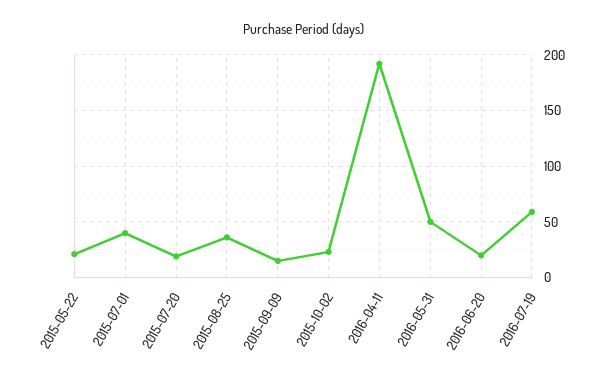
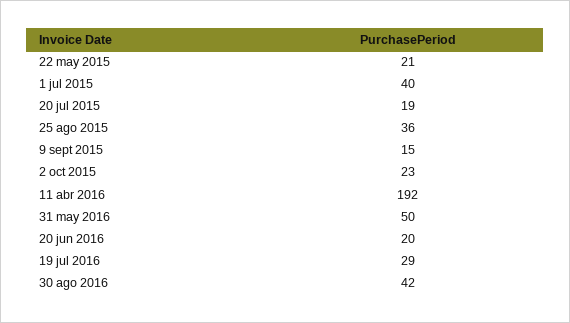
2016-07-19: 60 -> 29
30 ago 2016: none -> 42

